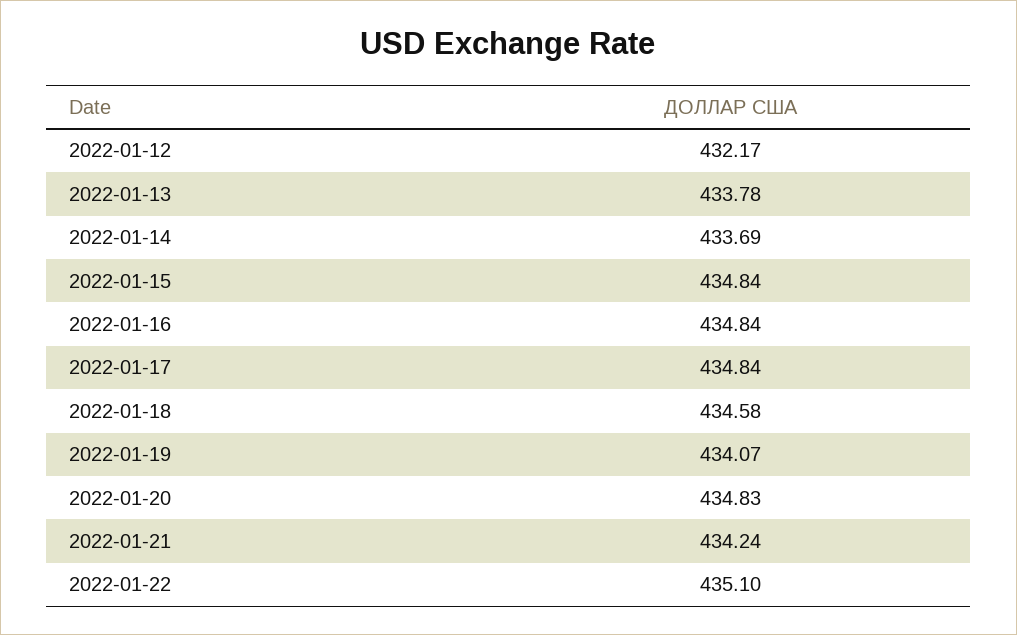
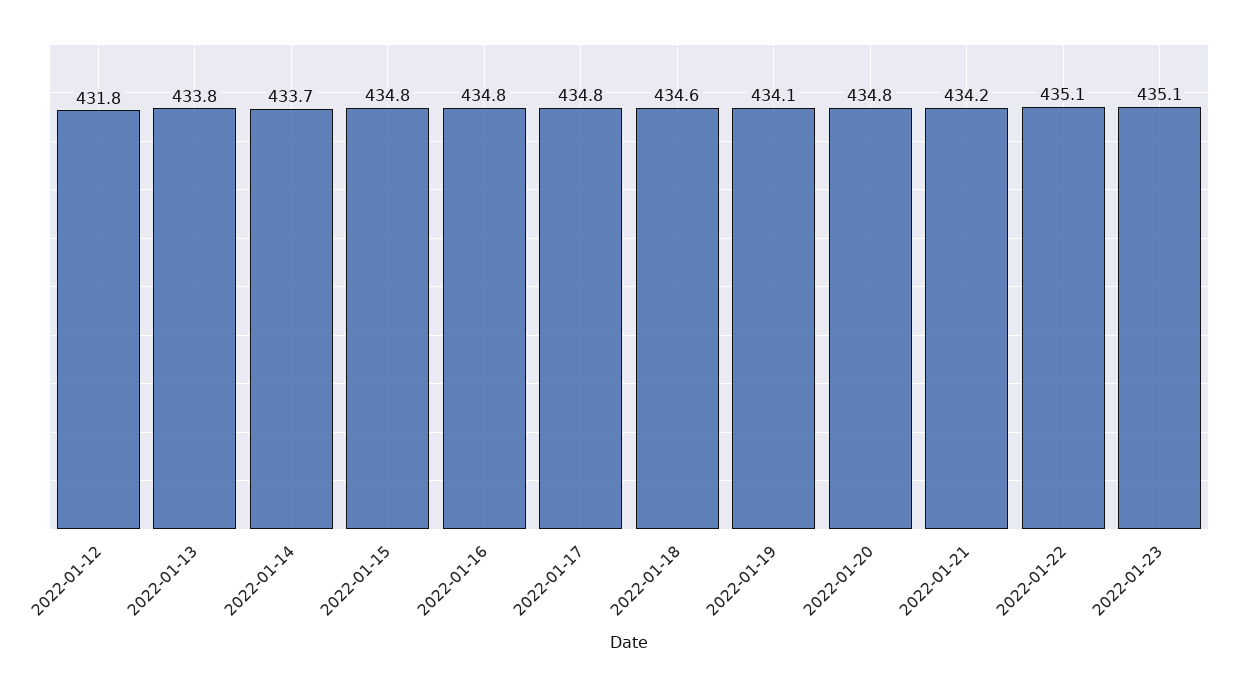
2022-01-12: 432.17 -> 431.8
2022-01-23: none -> 435.1

